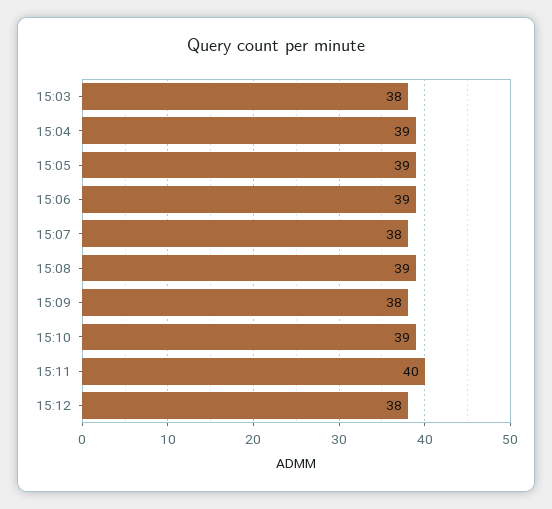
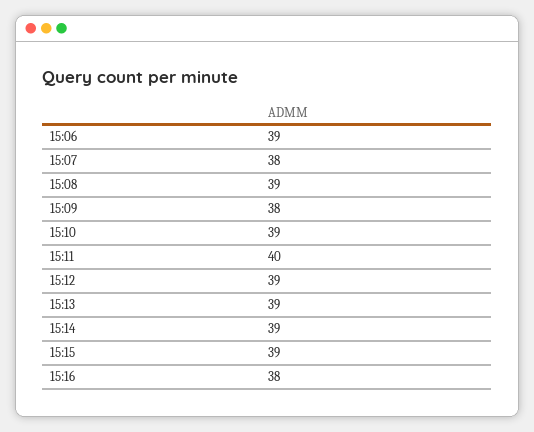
15:03: 38 -> none
15:04: 39 -> none
15:05: 39 -> none
15:12: 38 -> 39
15:13: none -> 39
15:14: none -> 39
15:15: none -> 39
15:16: none -> 38

